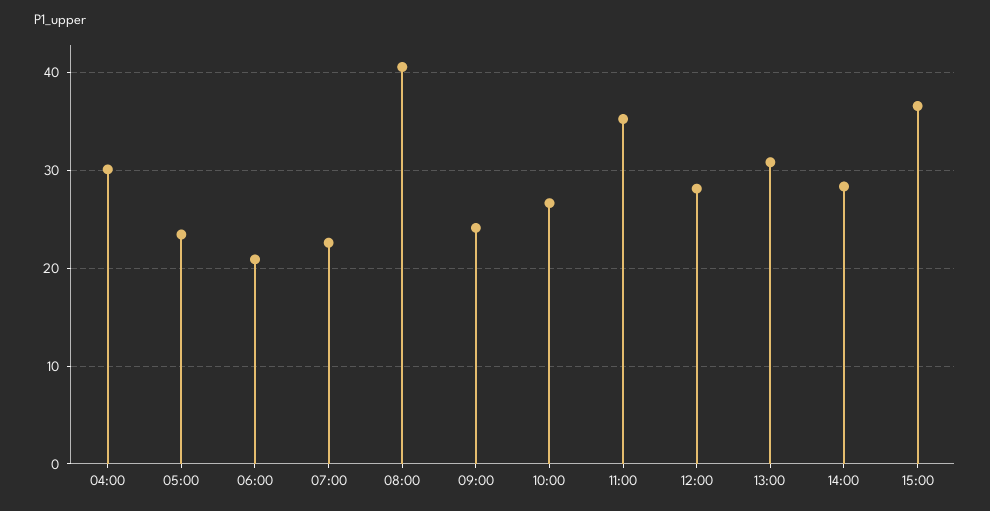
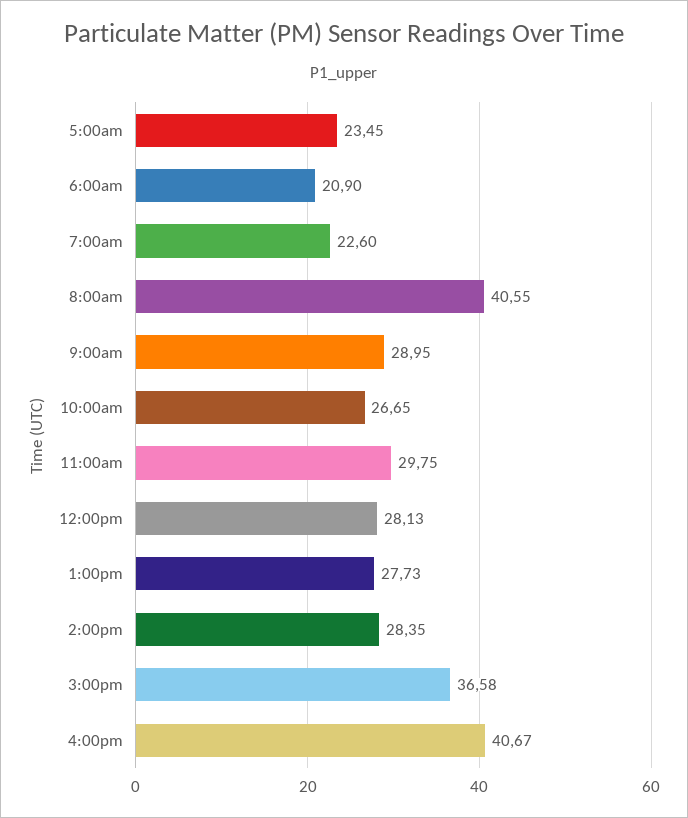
04:00: 30 -> none
09:00: 24 -> 28.95
11:00: 35 -> 29.75
13:00: 31 -> 27.73
4:00pm: none -> 40.67

